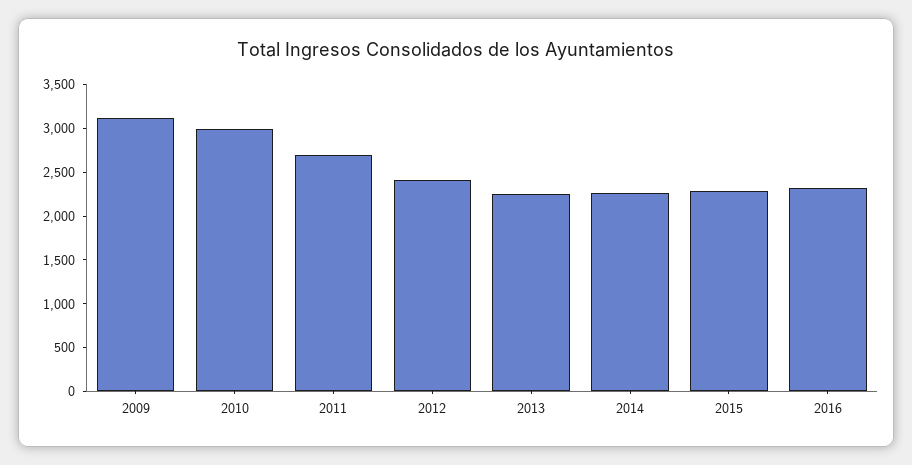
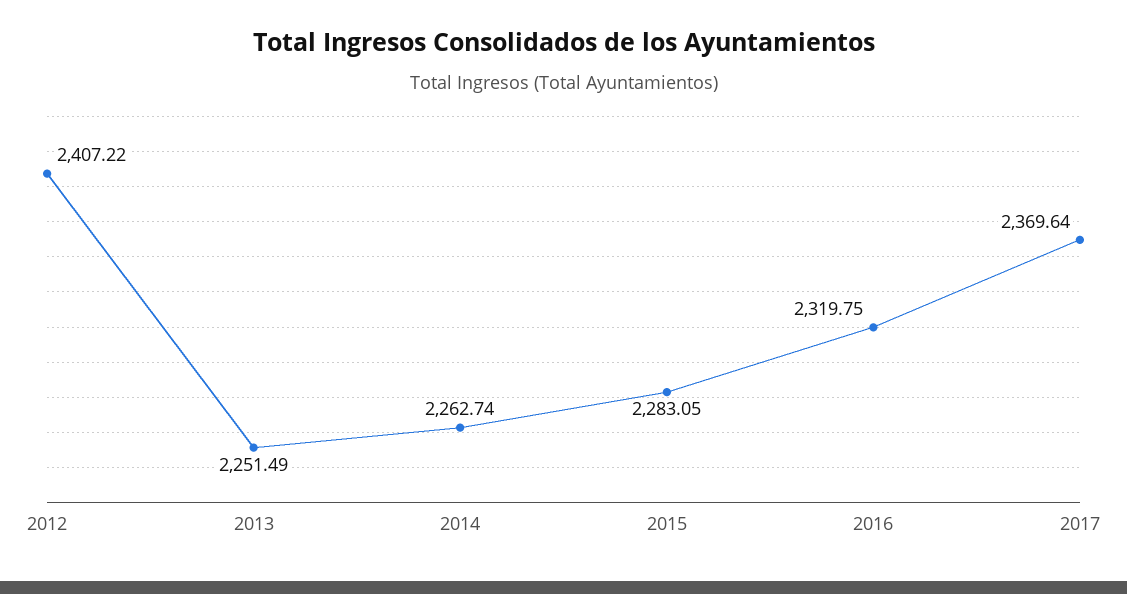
2009: 3100 -> none
2010: 3000 -> none
2011: 2700 -> none
2017: none -> 2369.64

